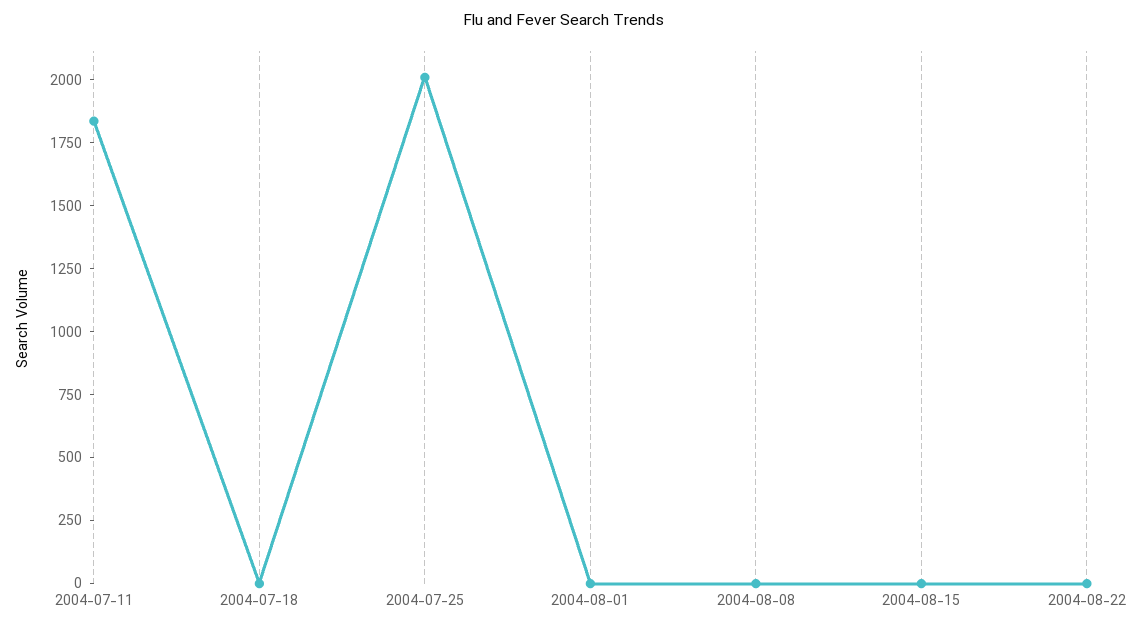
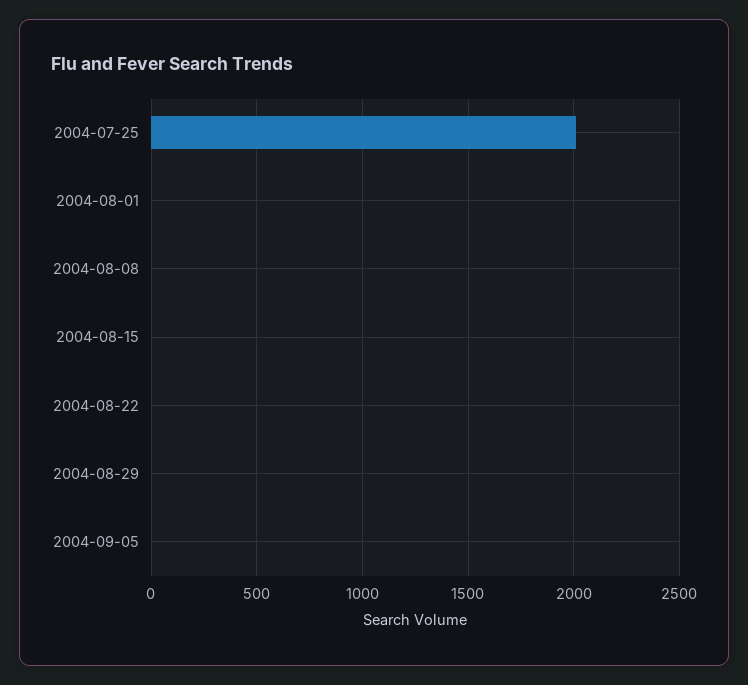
2004-07-11: 1850 -> none
2004-07-18: 0 -> none
2004-08-29: none -> 0
2004-09-05: none -> 0

